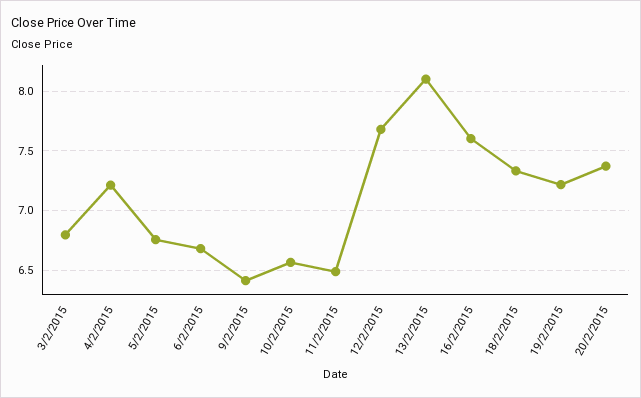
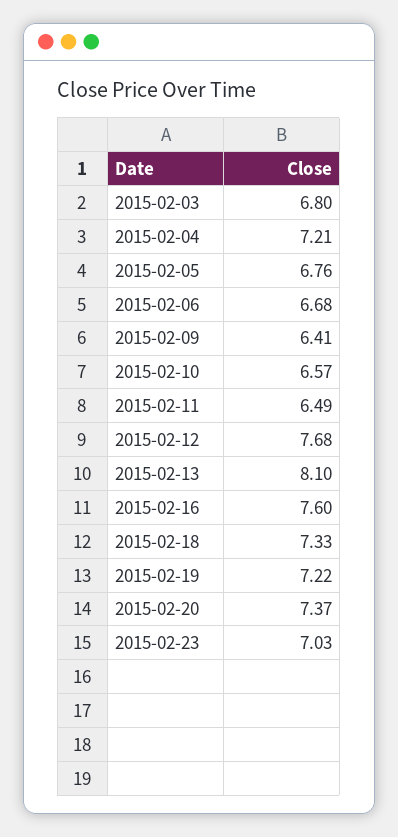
2015-02-23: none -> 7.03

